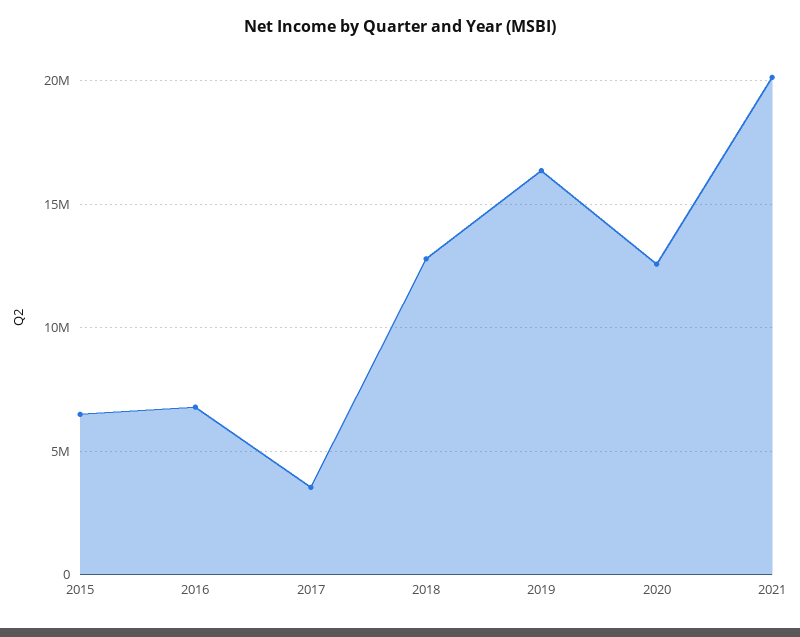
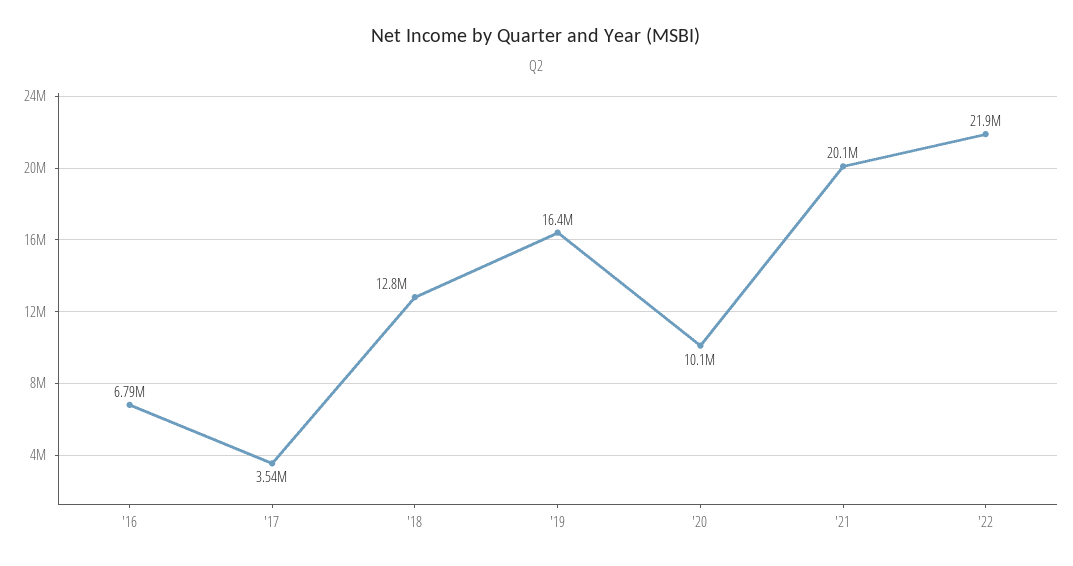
2015: 6500000 -> none
2020: 12500000 -> 10100000
'22: none -> 21900000

